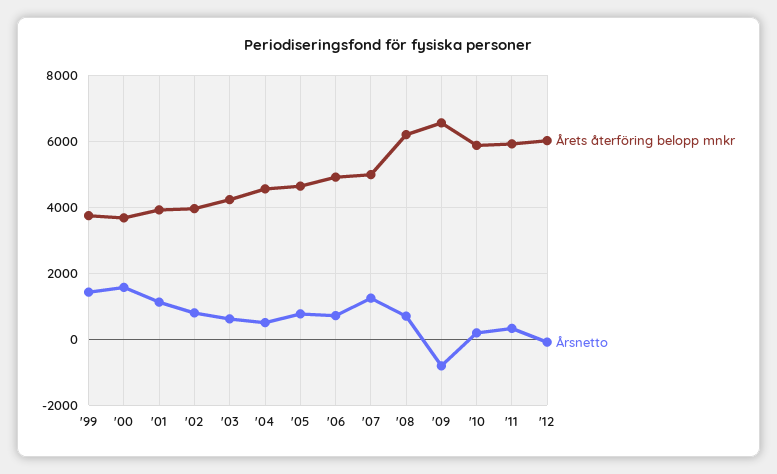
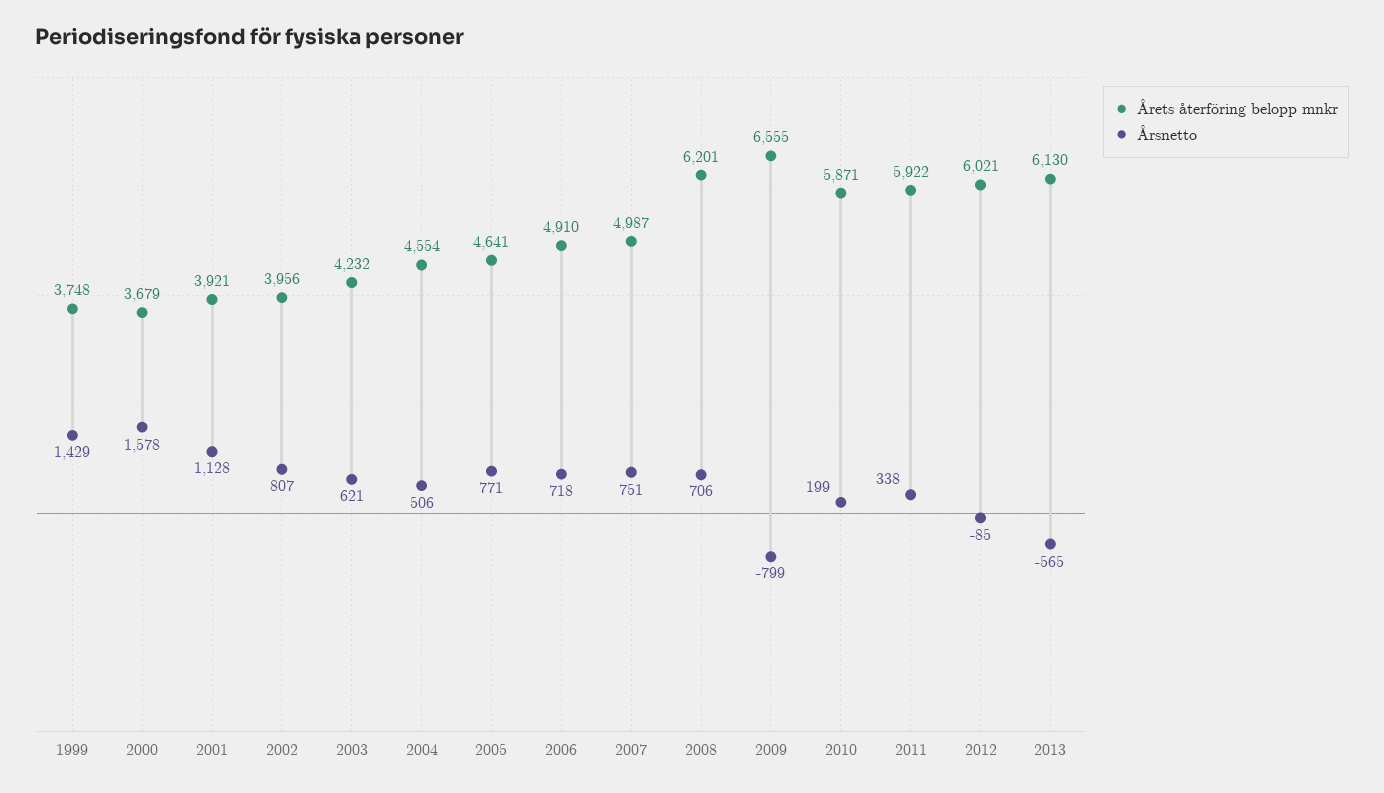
Årsnetto, '07: 1200 -> 751
Årets återföring belopp mnkr, 2013: none -> 6130
Årsnetto, 2013: none -> -565

